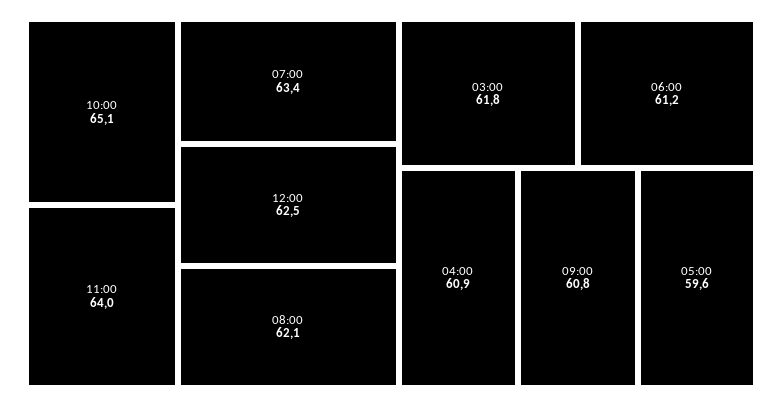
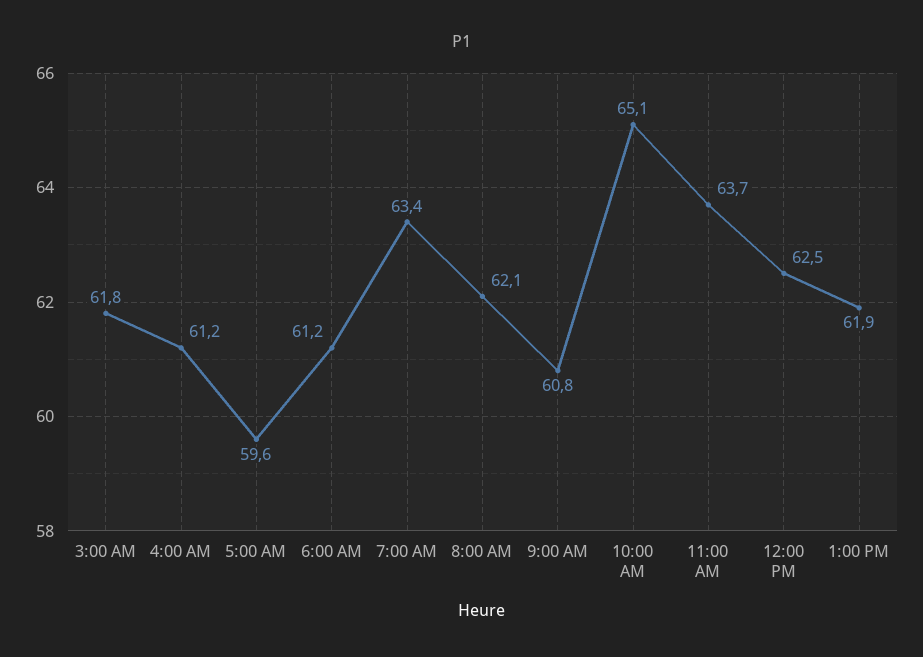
11:00: 64 -> 63.7
04:00: 60.9 -> 61.2
1:00 PM: none -> 61.9

